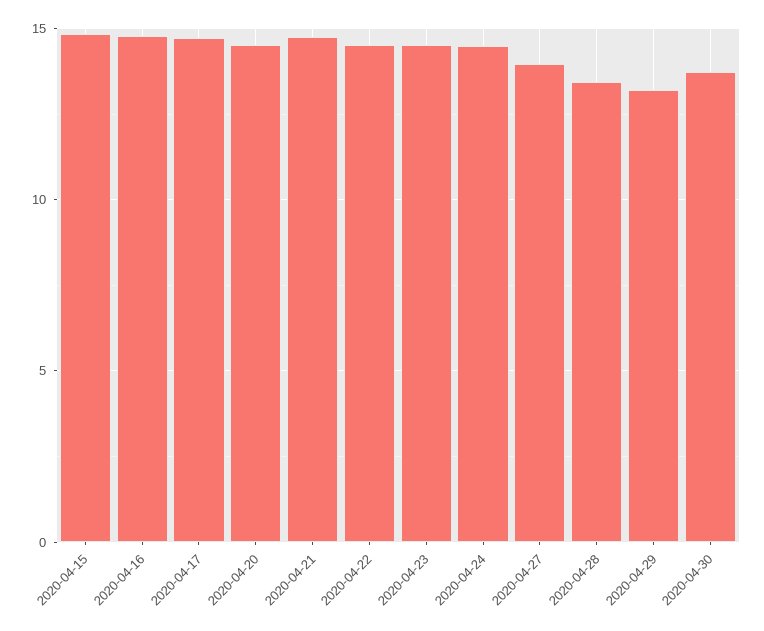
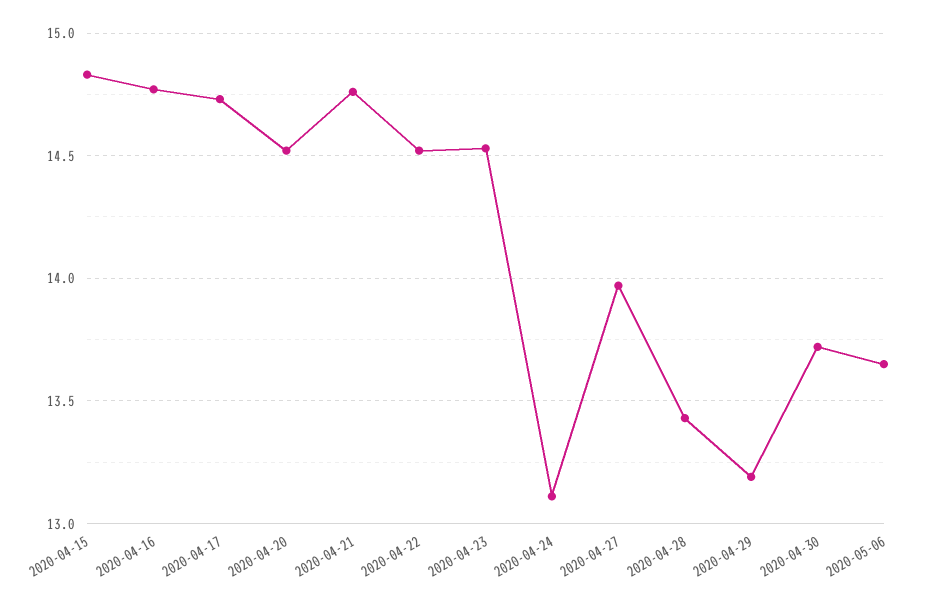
2020-04-24: 14.5 -> 13.1
2020-05-06: none -> 13.65

